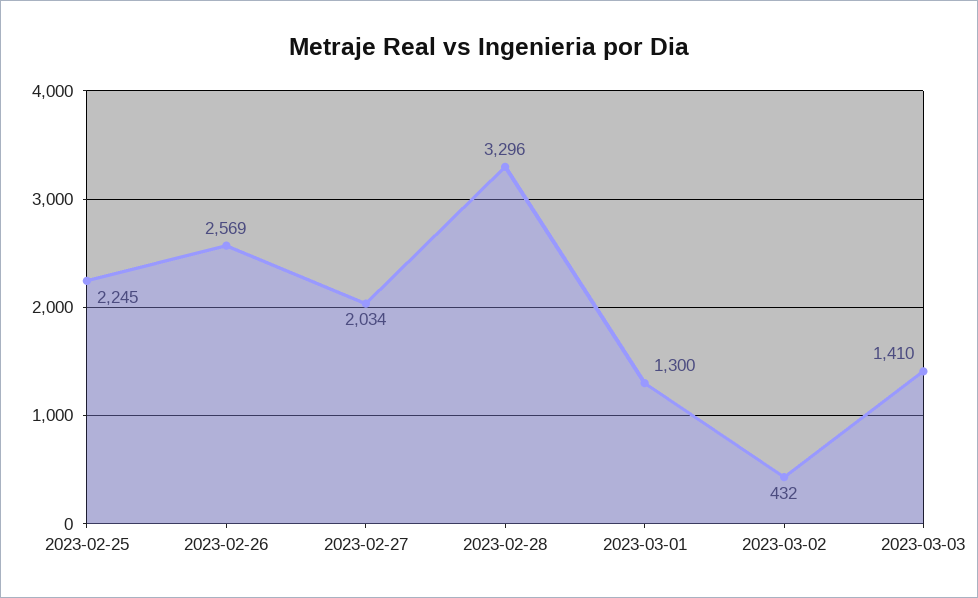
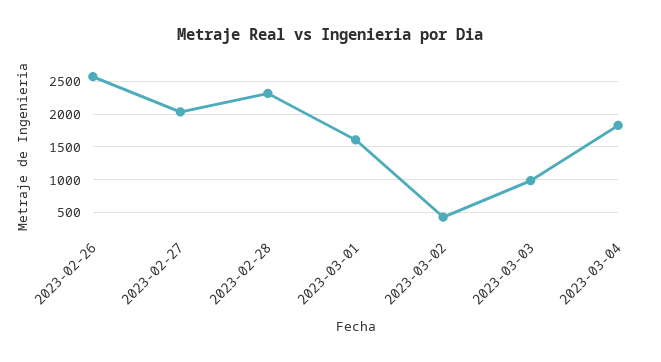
2023-02-25: 2245 -> none
2023-02-28: 3296 -> 2300
2023-03-01: 1300 -> 1600
2023-03-03: 1410 -> 1000
2023-03-04: none -> 1800

